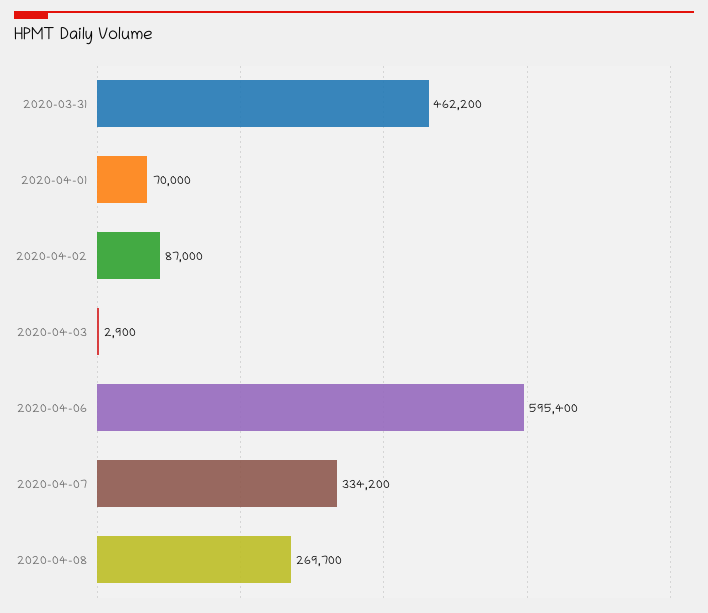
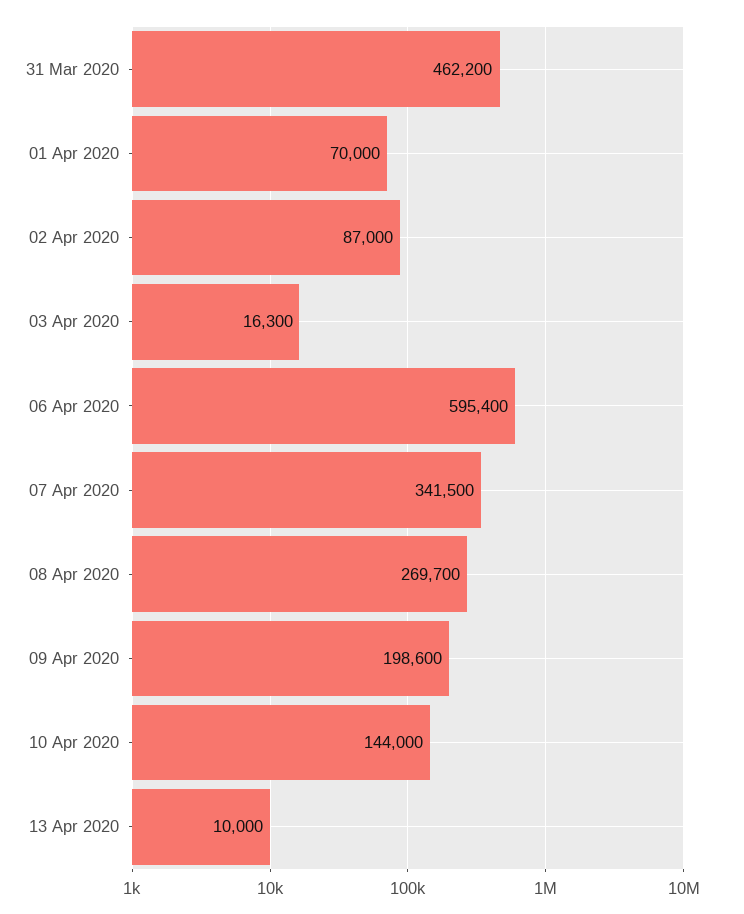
2020-04-03: 2900 -> 16300
2020-04-07: 334200 -> 341500
09 Apr 2020: none -> 198600
10 Apr 2020: none -> 144000
13 Apr 2020: none -> 10000

